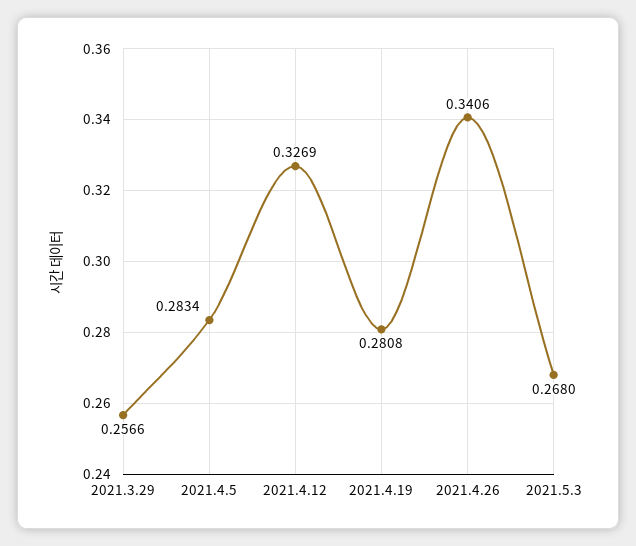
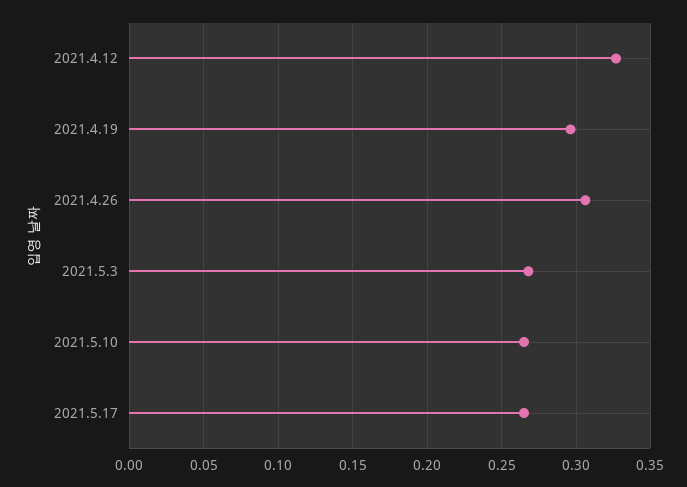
2021.3.29: 0.2566 -> none
2021.4.5: 0.2834 -> none
2021.4.19: 0.2808 -> 0.295
2021.4.26: 0.3406 -> 0.305
2021.5.10: none -> 0.265
2021.5.17: none -> 0.265

